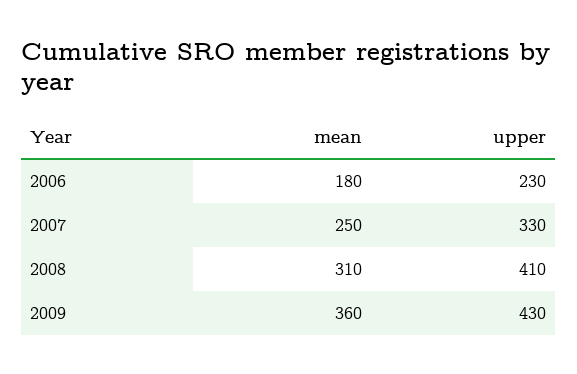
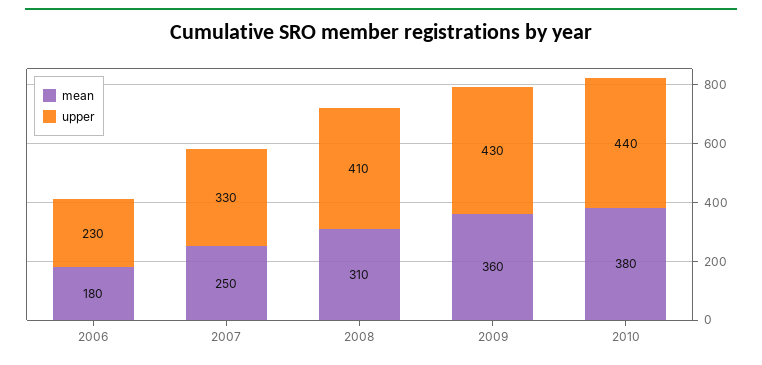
mean, 2010: none -> 380
upper, 2010: none -> 440

